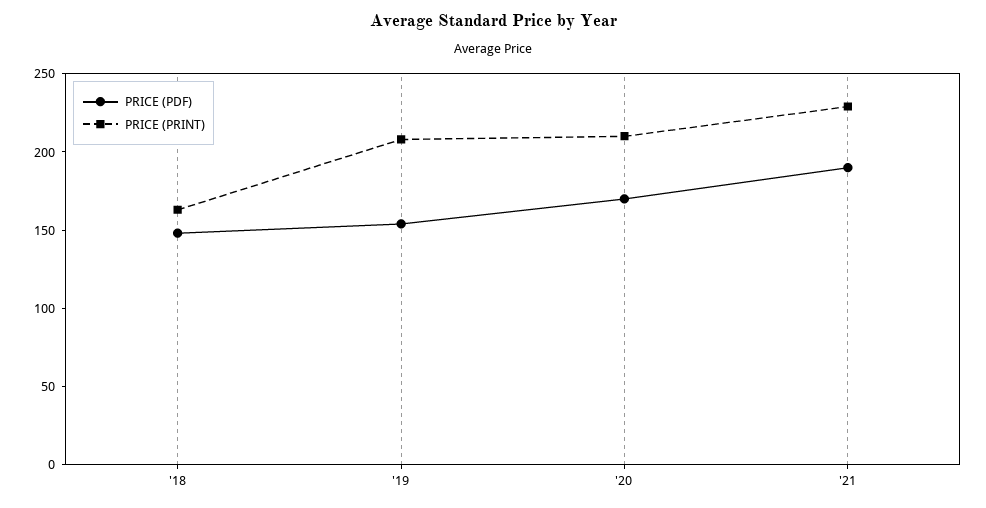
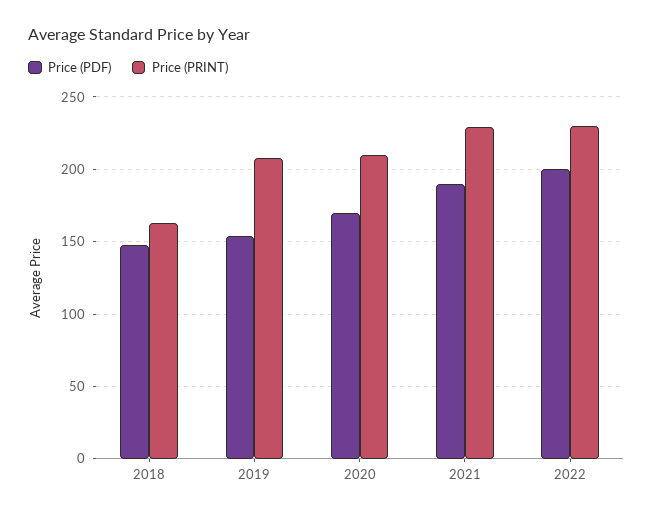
PRICE (PDF), 2022: none -> 200
PRICE (PRINT), 2022: none -> 230

